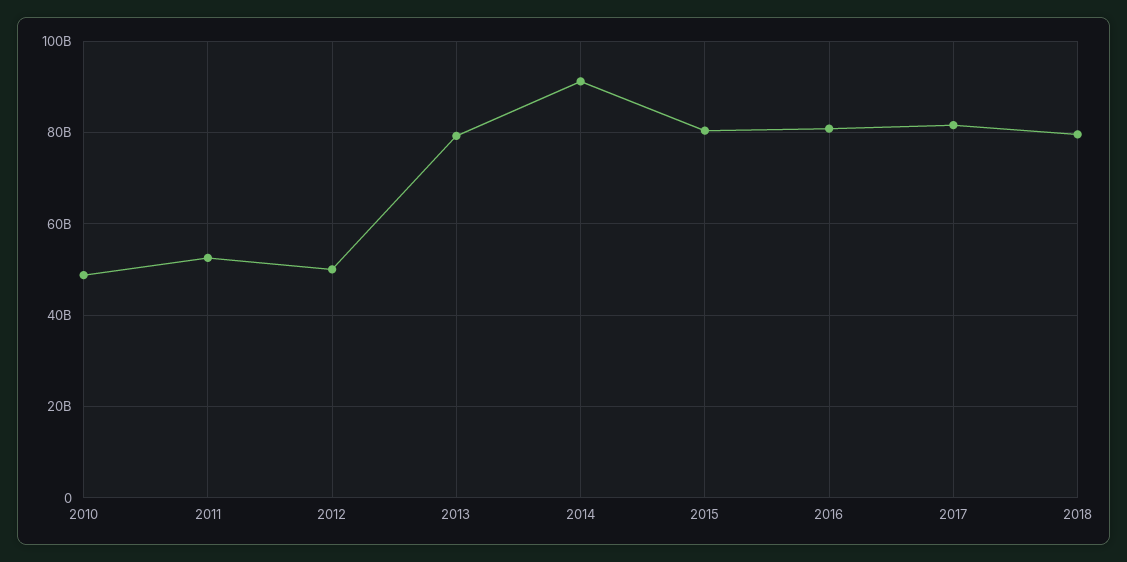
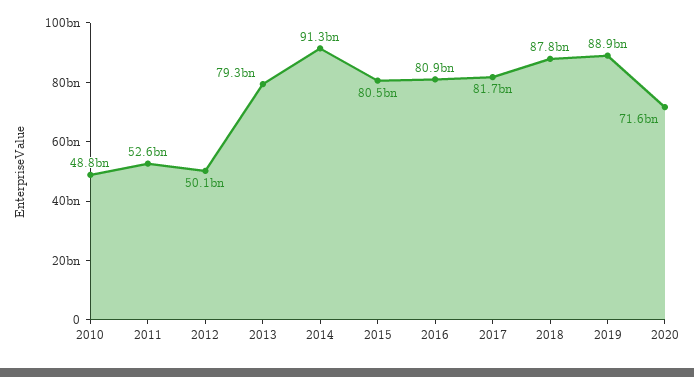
2018: 80000000000 -> 87800000000
2019: none -> 88900000000
2020: none -> 71600000000

